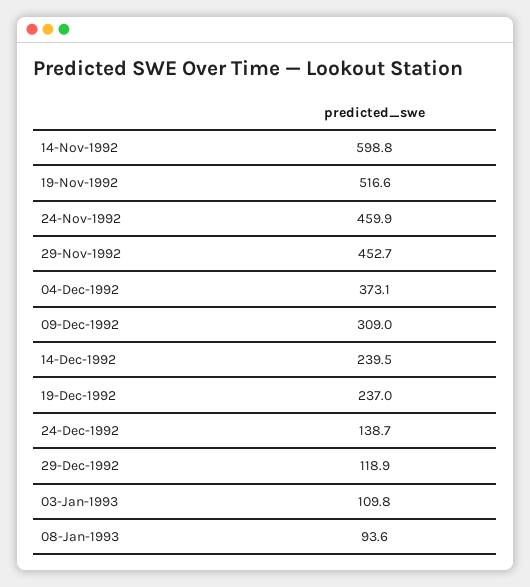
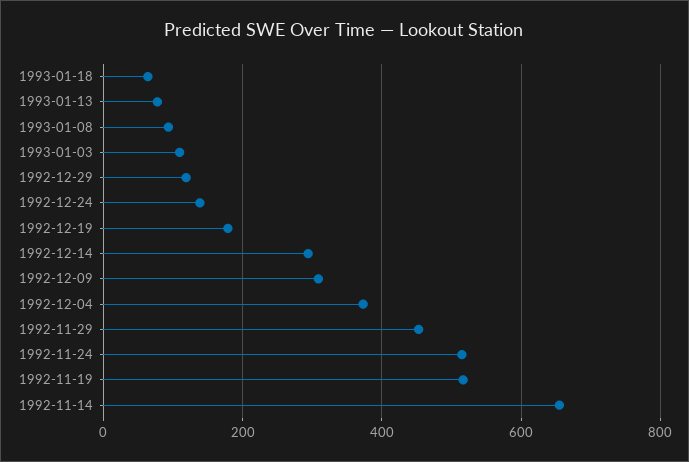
14-Nov-1992: 598.8 -> 660
24-Nov-1992: 459.9 -> 520
14-Dec-1992: 239.5 -> 300
19-Dec-1992: 237 -> 180
1993-01-18: none -> 60
1993-01-13: none -> 80

